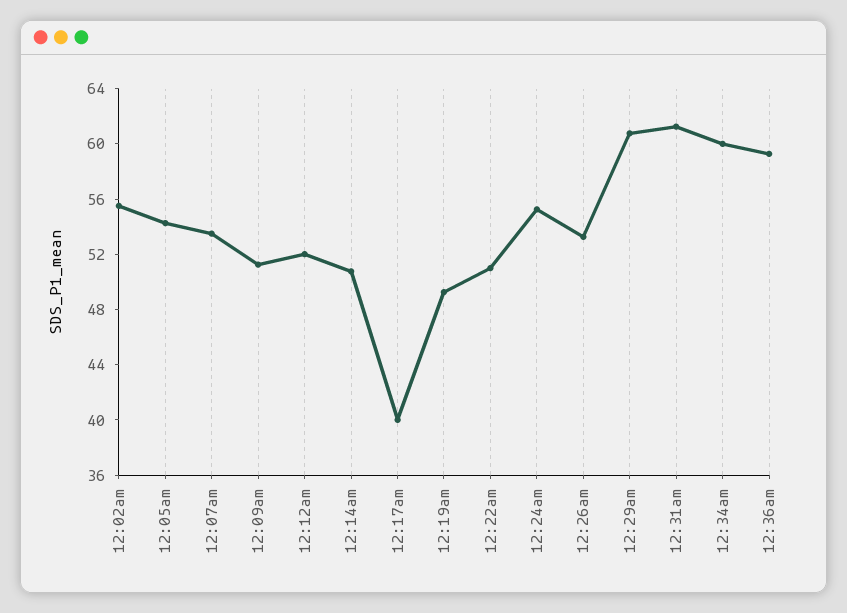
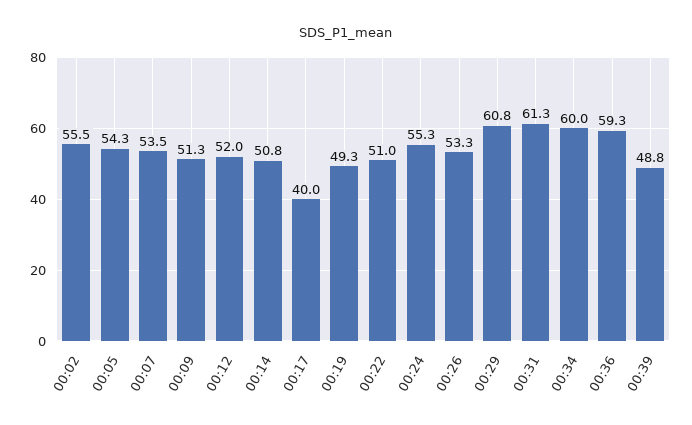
00:39: none -> 48.8

